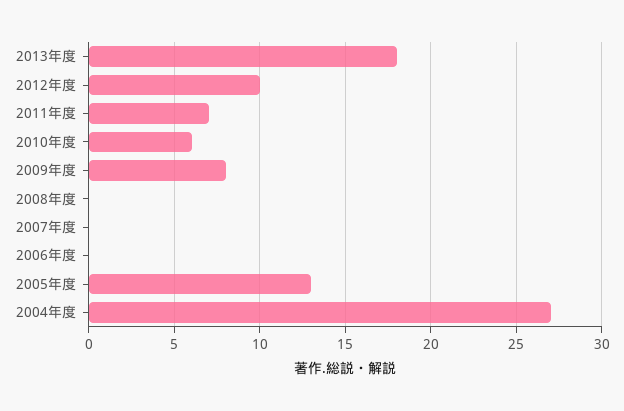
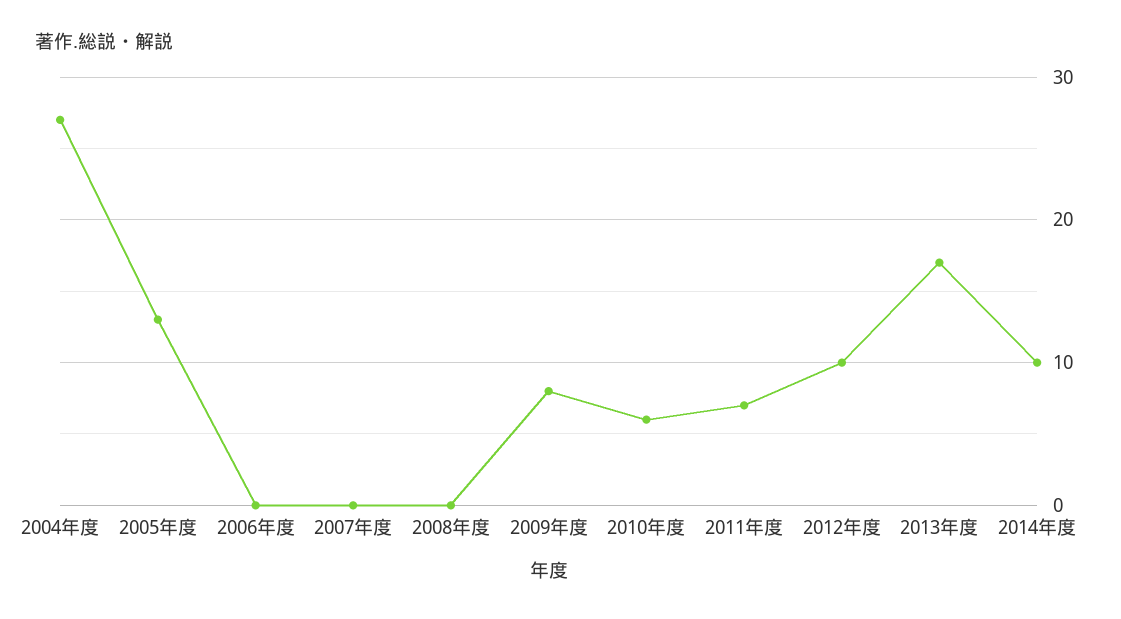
2013年度: 18 -> 17
2014年度: none -> 10

